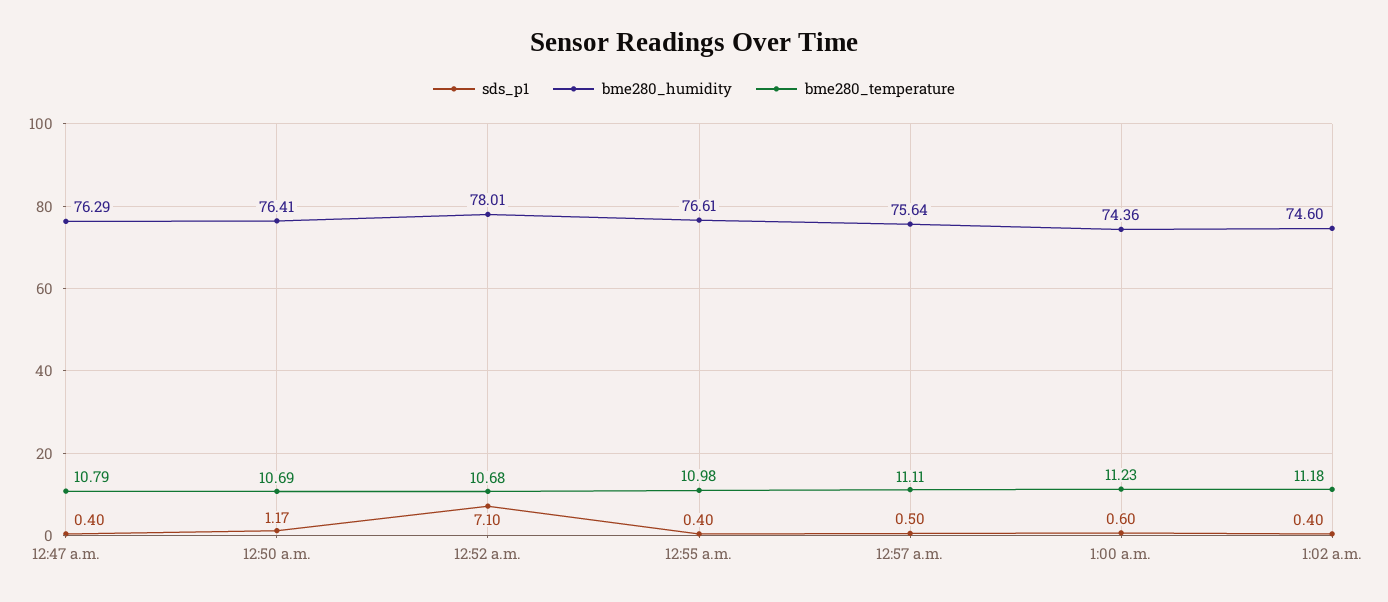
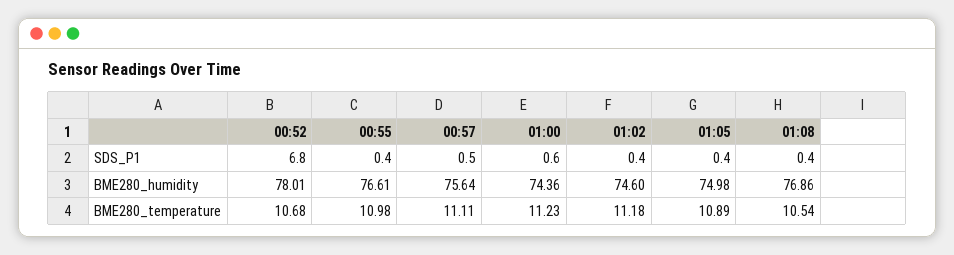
sds_p1, 12:47 a.m.: 0.4 -> none
bme280_humidity, 12:47 a.m.: 76.29 -> none
bme280_temperature, 12:47 a.m.: 10.79 -> none
sds_p1, 12:50 a.m.: 1.17 -> none
bme280_humidity, 12:50 a.m.: 76.41 -> none
bme280_temperature, 12:50 a.m.: 10.69 -> none
sds_p1, 12:52 a.m.: 7.1 -> 6.8
sds_p1, 01:05: none -> 0.4
sds_p1, 01:08: none -> 0.4
bme280_humidity, 01:05: none -> 74.98
bme280_humidity, 01:08: none -> 76.86
bme280_temperature, 01:05: none -> 10.89
bme280_temperature, 01:08: none -> 10.54

